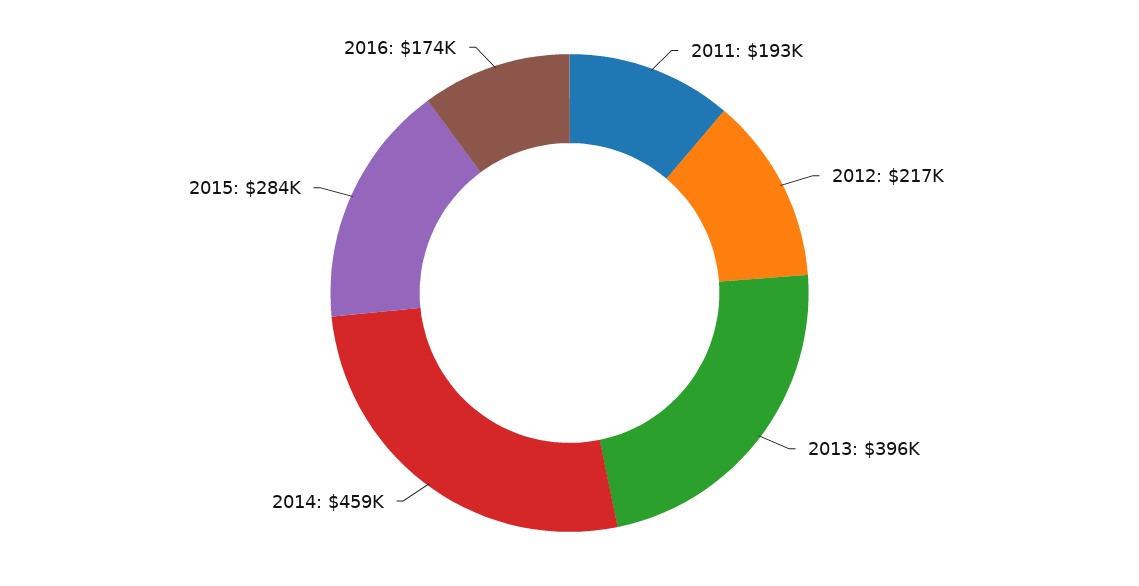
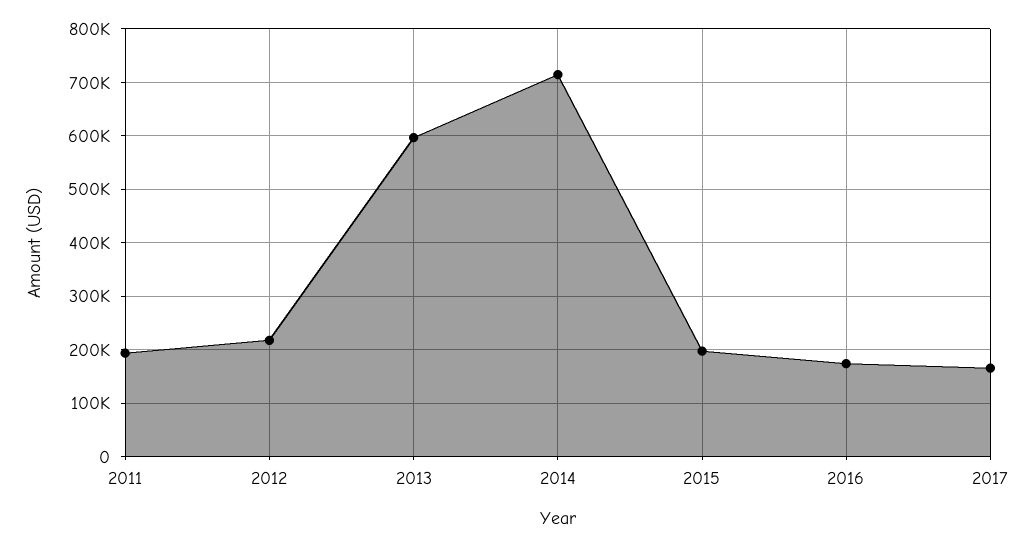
2013: 396000 -> 600000
2014: 459000 -> 720000
2015: 284000 -> 200000
2017: none -> 160000

